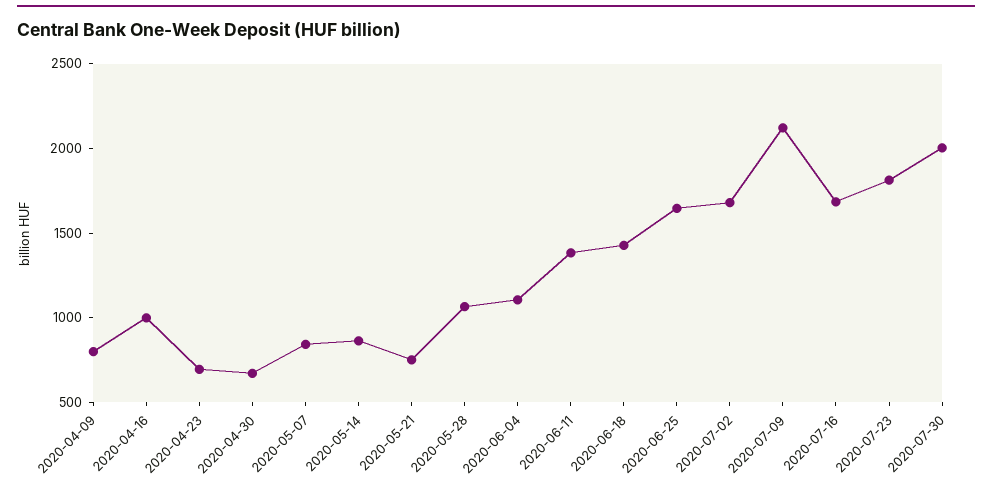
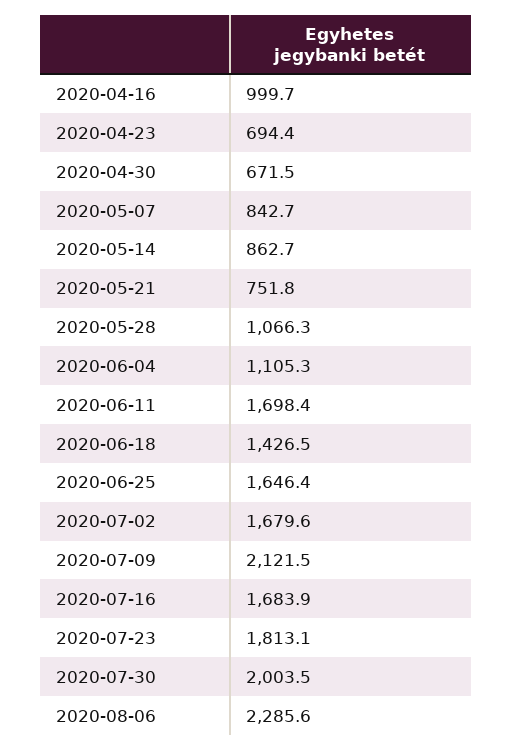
2020-04-09: 800 -> none
2020-06-11: 1400 -> 1698.4
2020-08-06: none -> 2285.6

